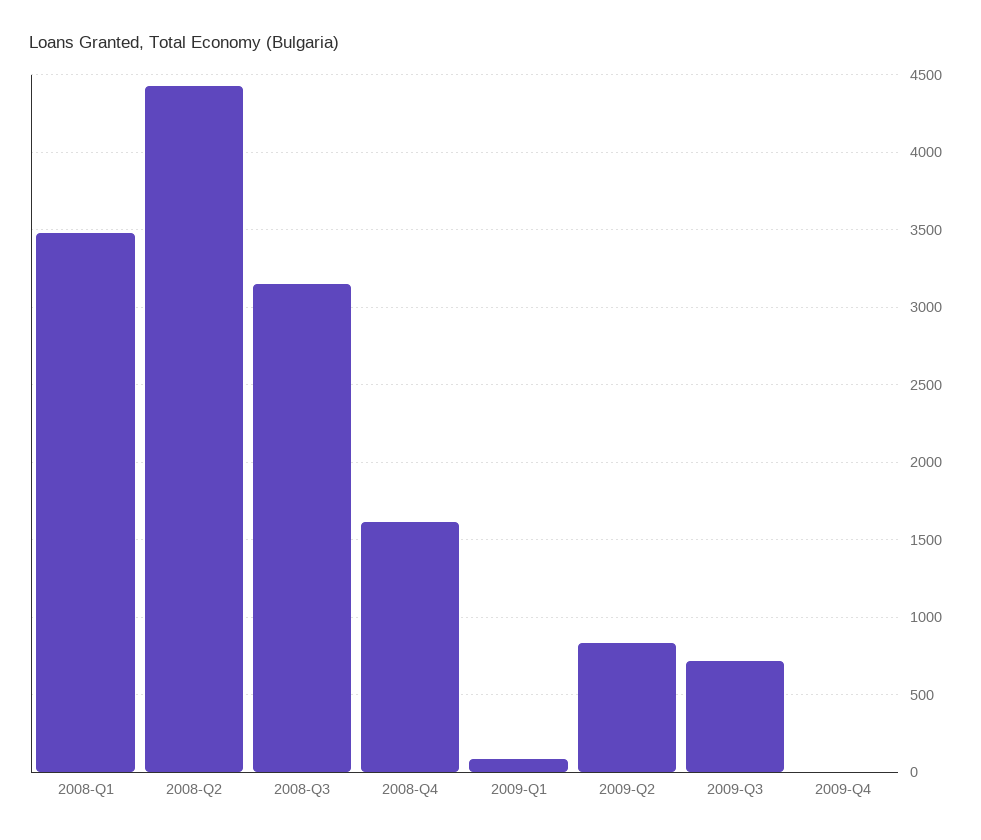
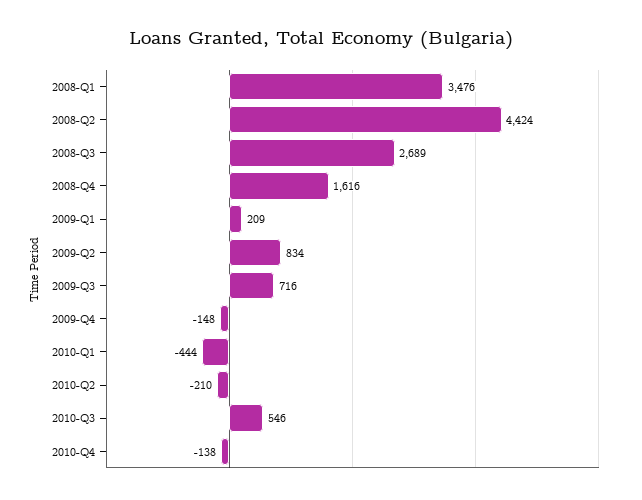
2008-Q3: 3150 -> 2689
2009-Q1: 100 -> 209
2009-Q4: 0 -> -148
2010-Q1: none -> -444
2010-Q2: none -> -210
2010-Q3: none -> 546
2010-Q4: none -> -138

